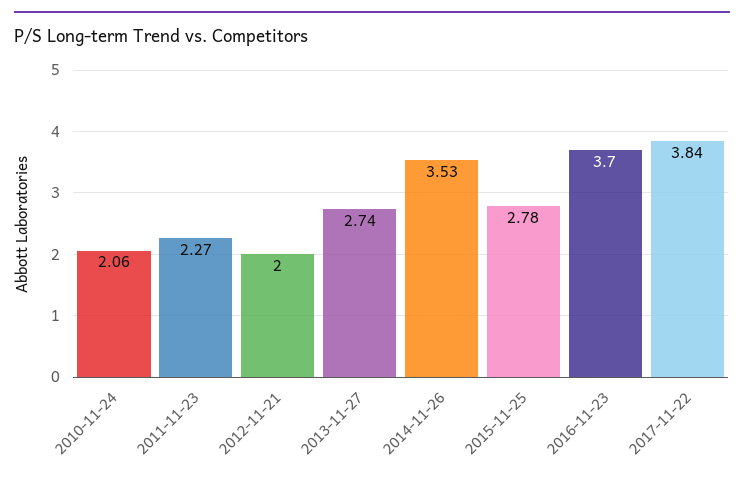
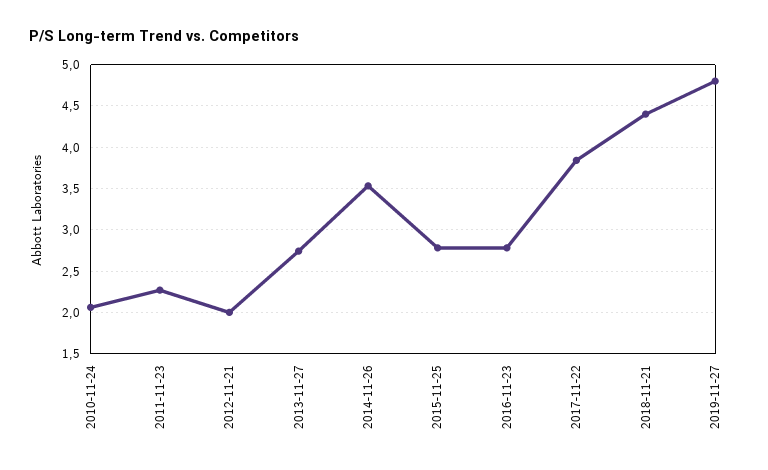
2016-11-23: 3.7 -> 2.8
2018-11-21: none -> 4.4
2019-11-27: none -> 4.8

